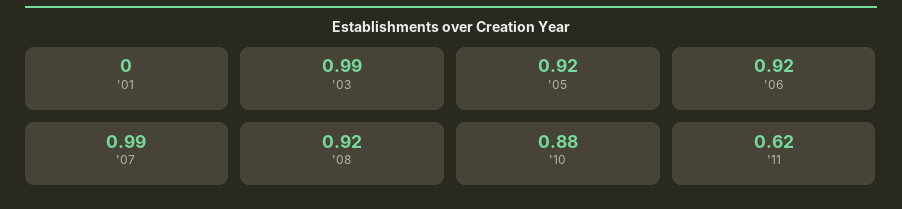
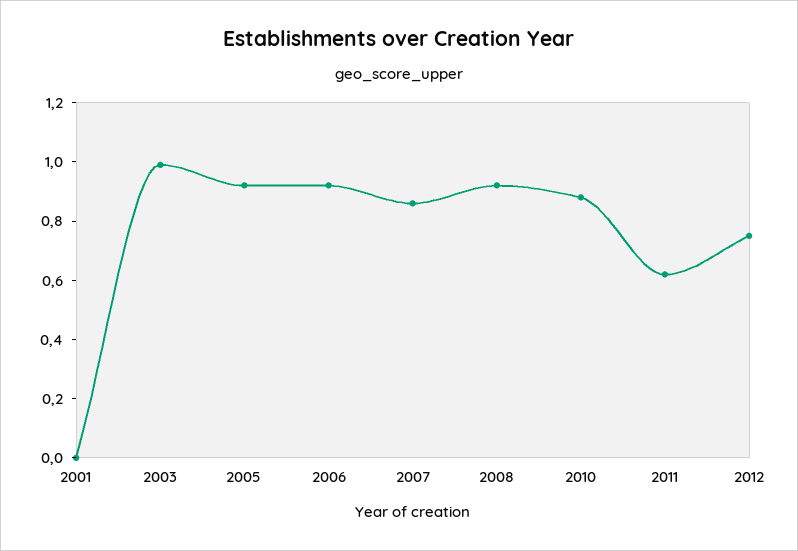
'07: 0.99 -> 0.85
2012: none -> 0.75

